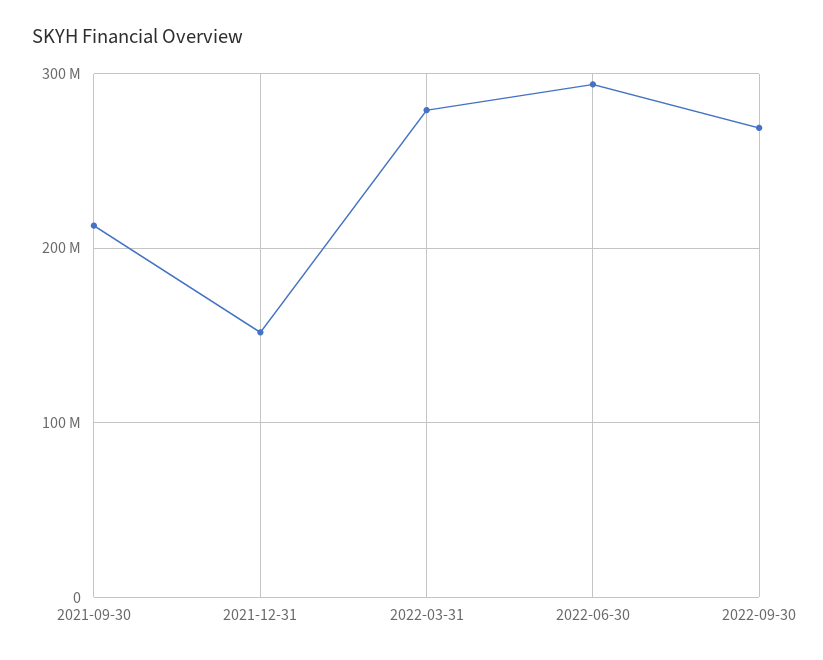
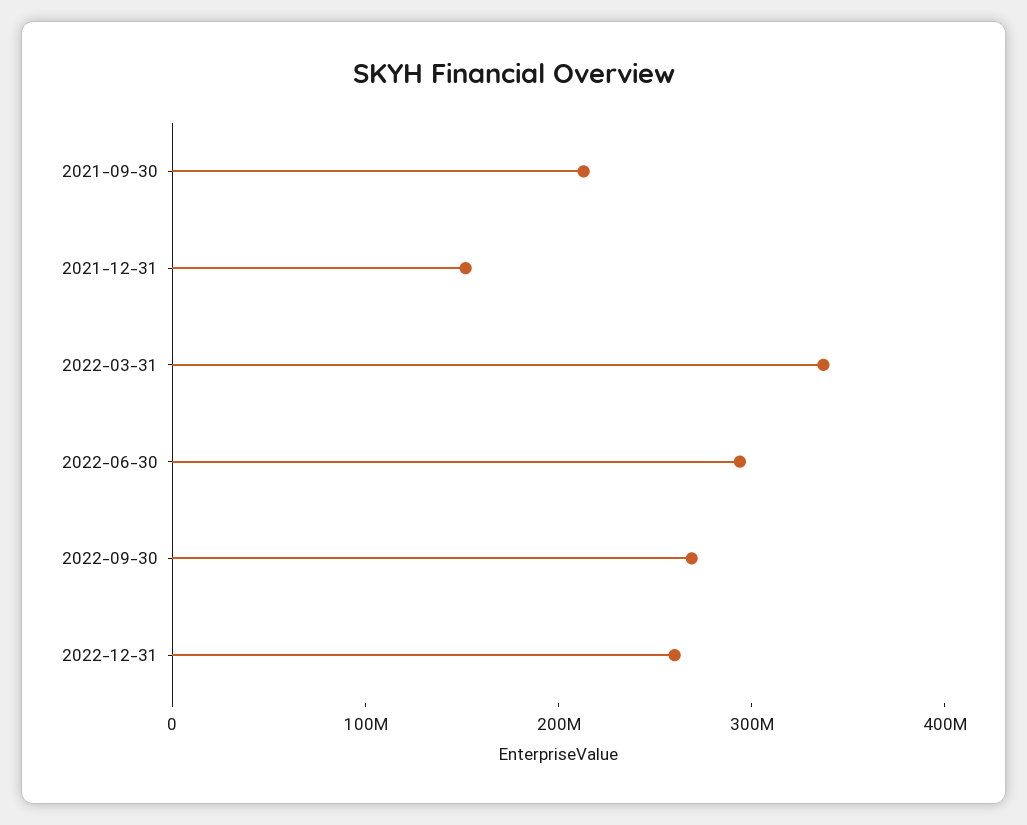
2022-03-31: 280000000 -> 340000000
2022-12-31: none -> 260000000

